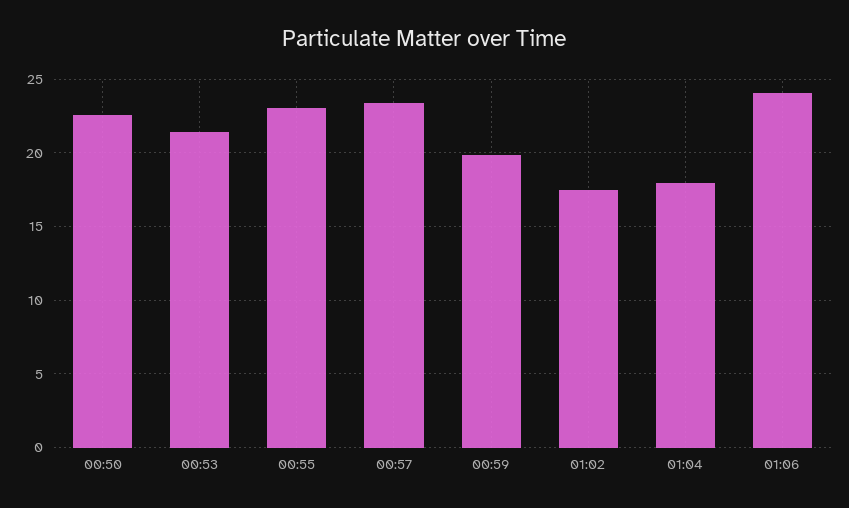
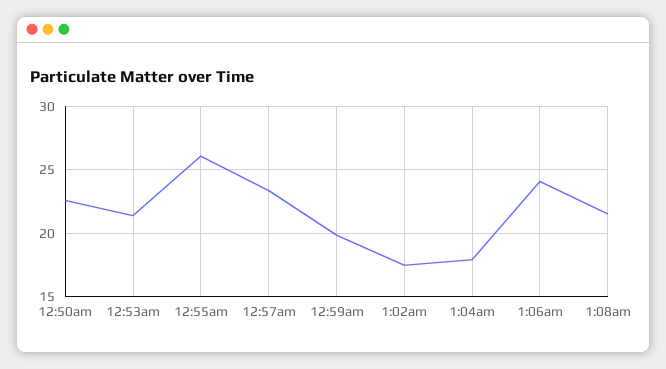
00:55: 23 -> 26
1:08am: none -> 21.5

